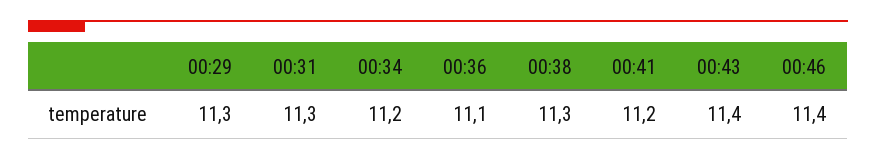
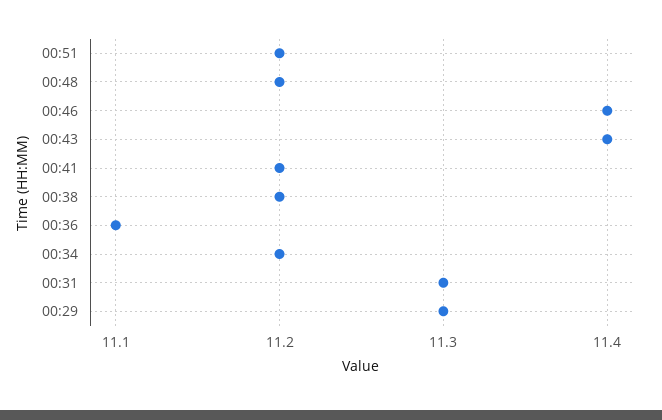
00:38: 11.3 -> 11.2
00:51: none -> 11.2
00:48: none -> 11.2

